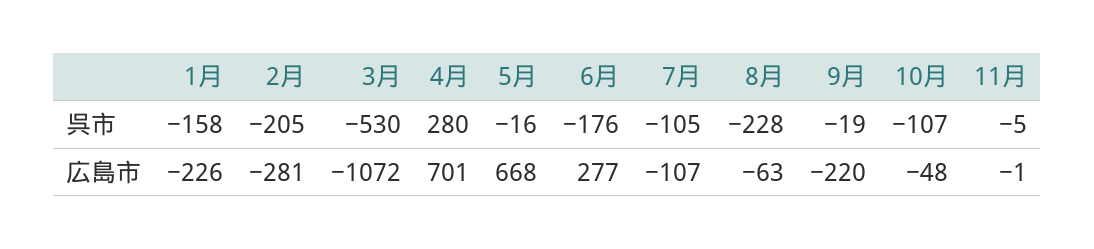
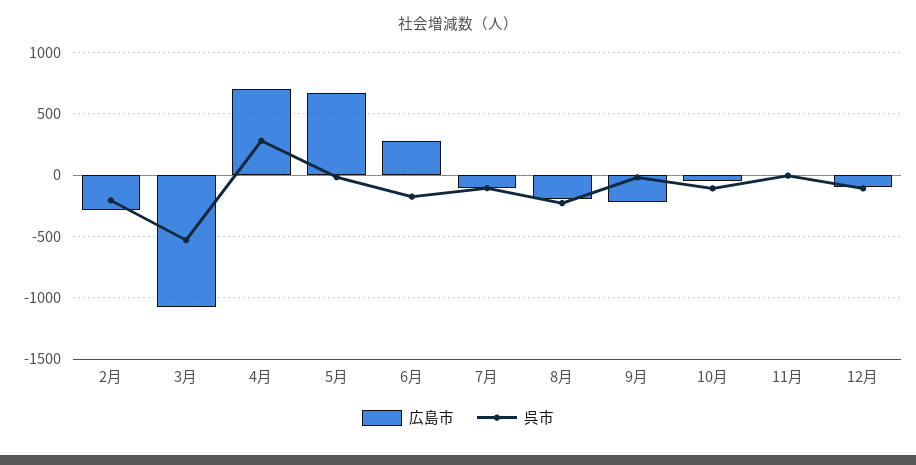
呉市, 1月: -158 -> none
広島市, 1月: -226 -> none
広島市, 8月: -63 -> -200
広島市, 12月: none -> -100
呉市, 12月: none -> -100

